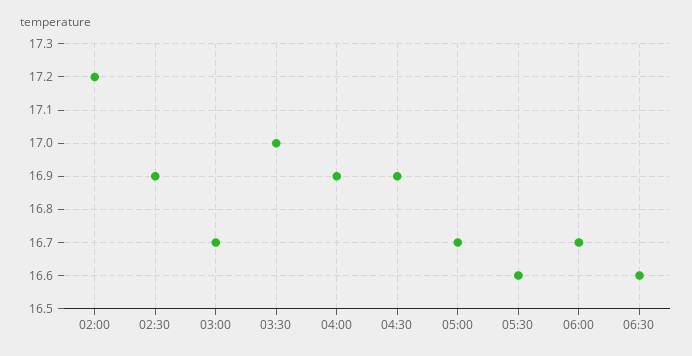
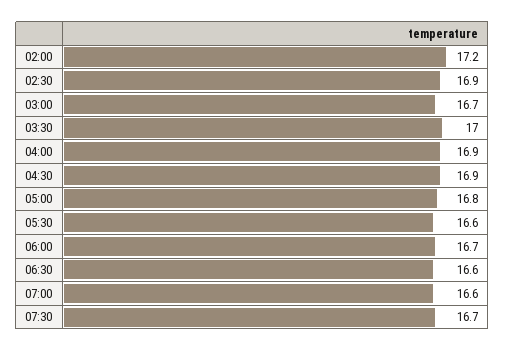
05:00: 16.7 -> 16.8
07:00: none -> 16.6
07:30: none -> 16.7

